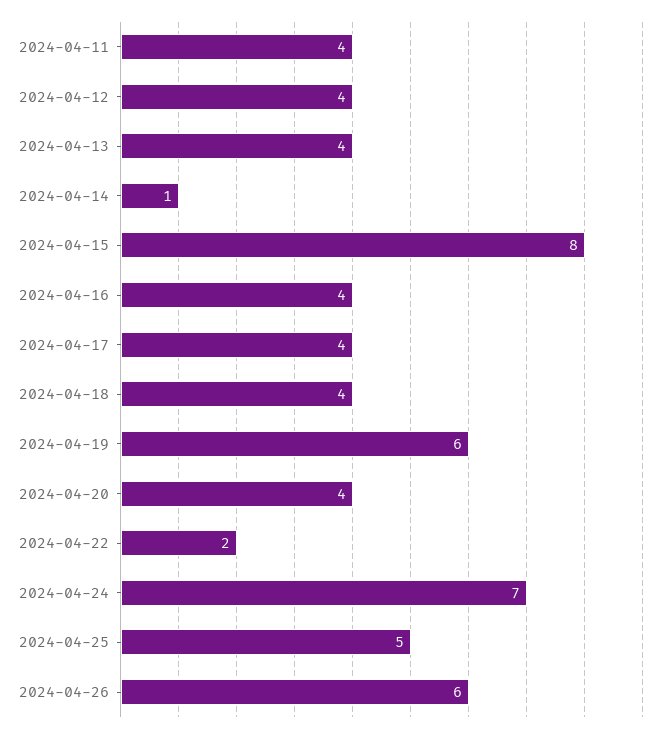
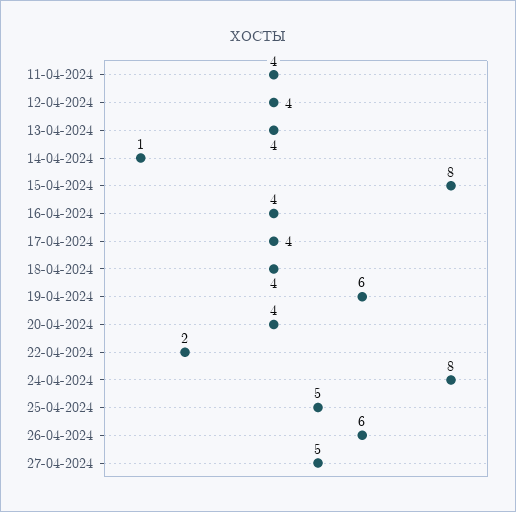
2024-04-24: 7 -> 8
27-04-2024: none -> 5

